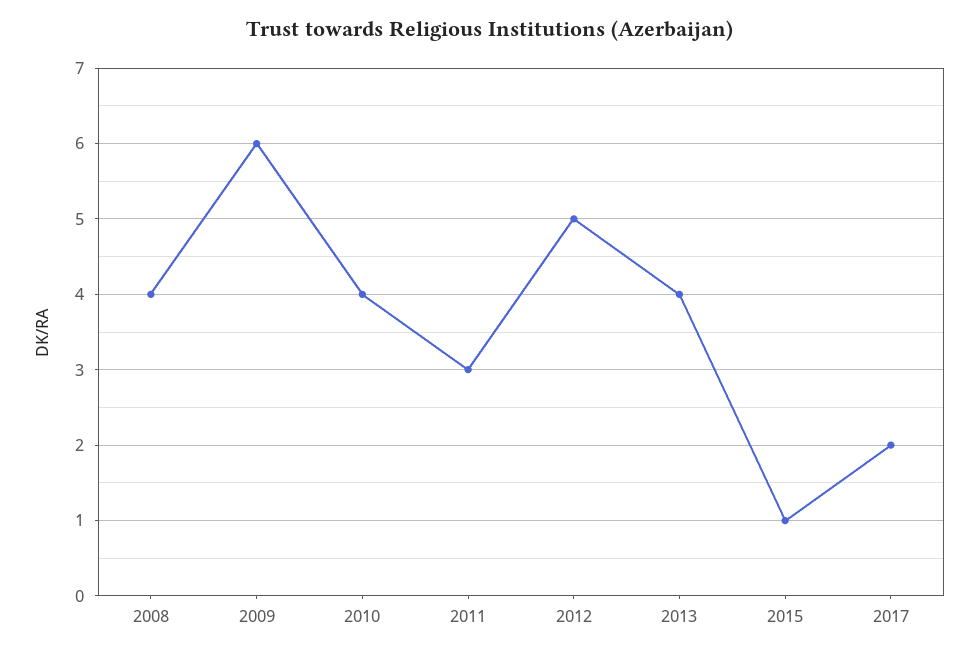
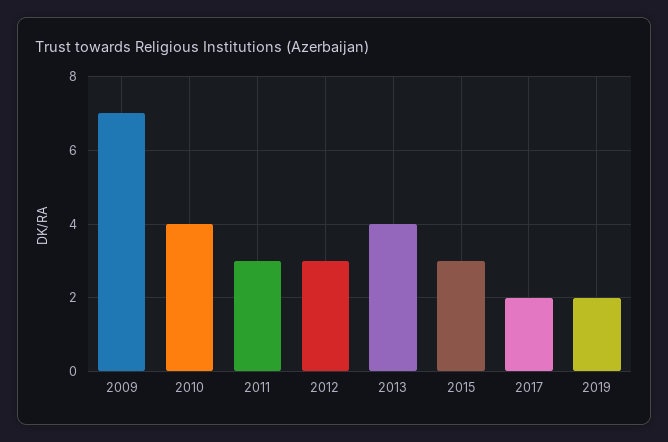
2008: 4 -> none
2009: 6 -> 7
2012: 5 -> 3
2015: 1 -> 3
2019: none -> 2

